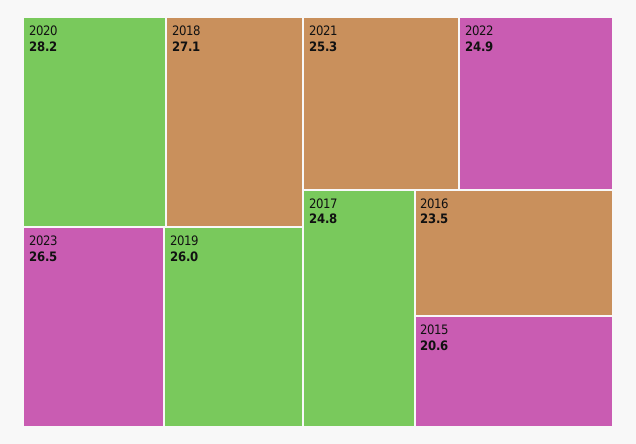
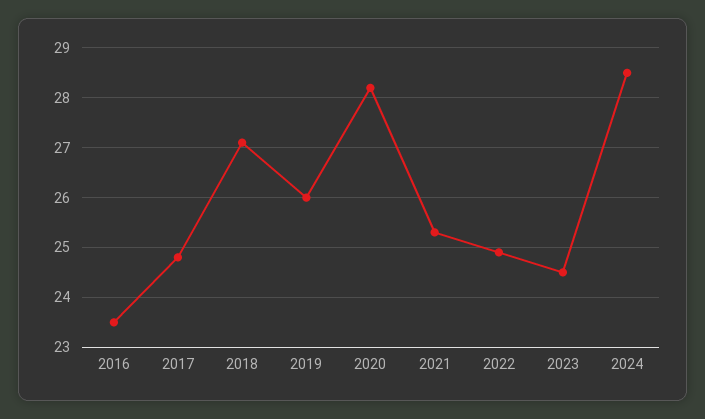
2023: 26.5 -> 24.5
2015: 20.6 -> none
2024: none -> 28.5

